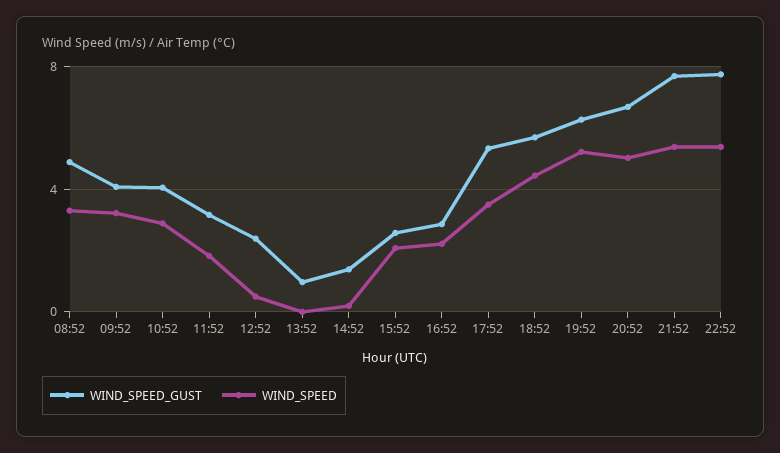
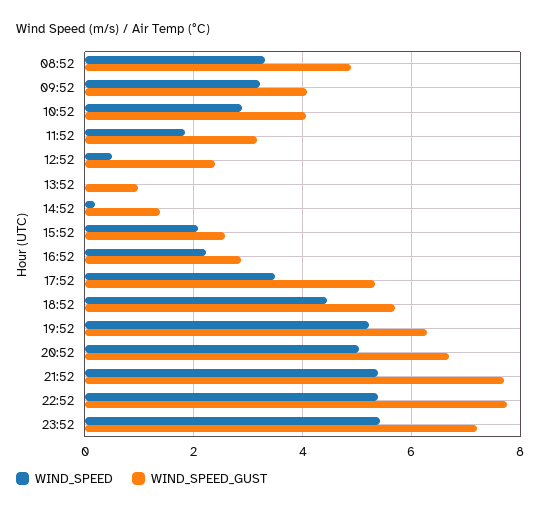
WIND_SPEED, 23:52: none -> 5.4
WIND_SPEED_GUST, 23:52: none -> 7.2

